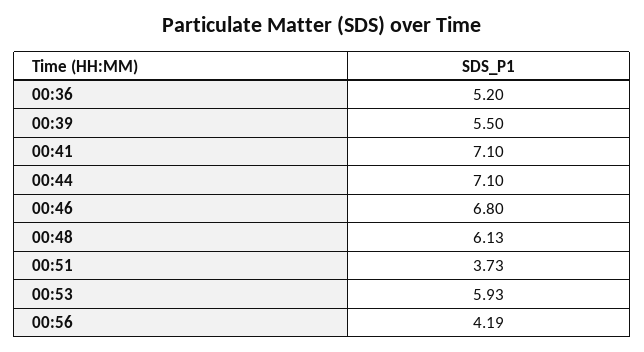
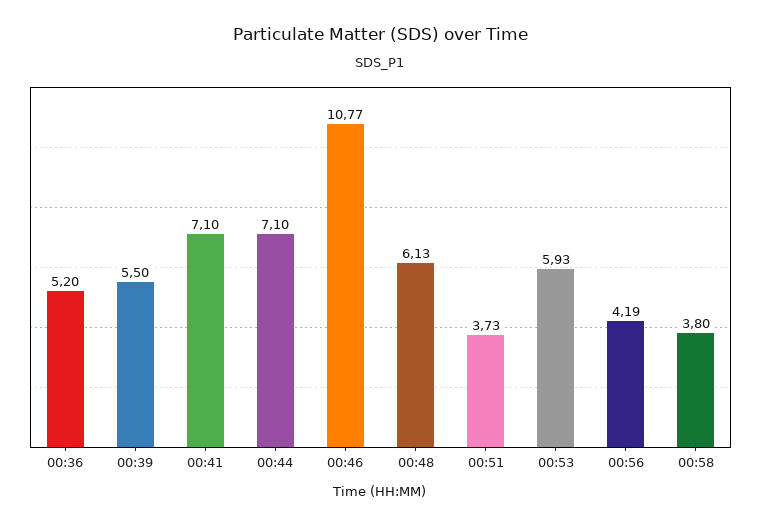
00:46: 6.8 -> 10.77
00:58: none -> 3.8

